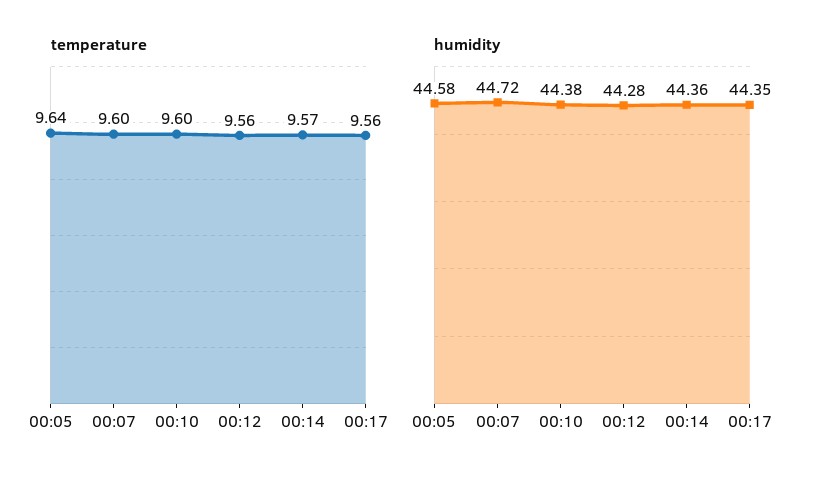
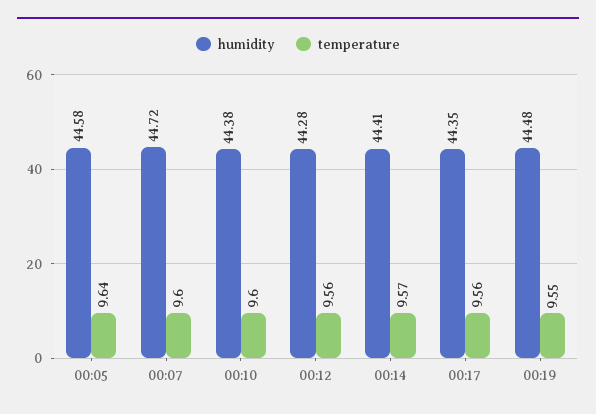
humidity, 00:14: 44.36 -> 44.41
humidity, 00:19: none -> 44.48
temperature, 00:19: none -> 9.55

